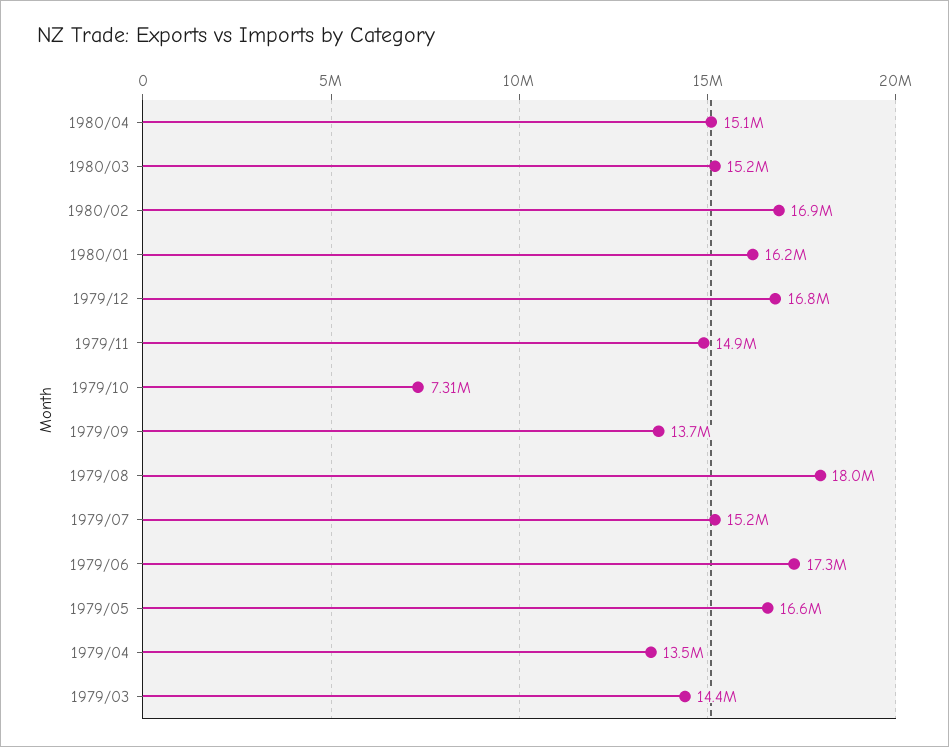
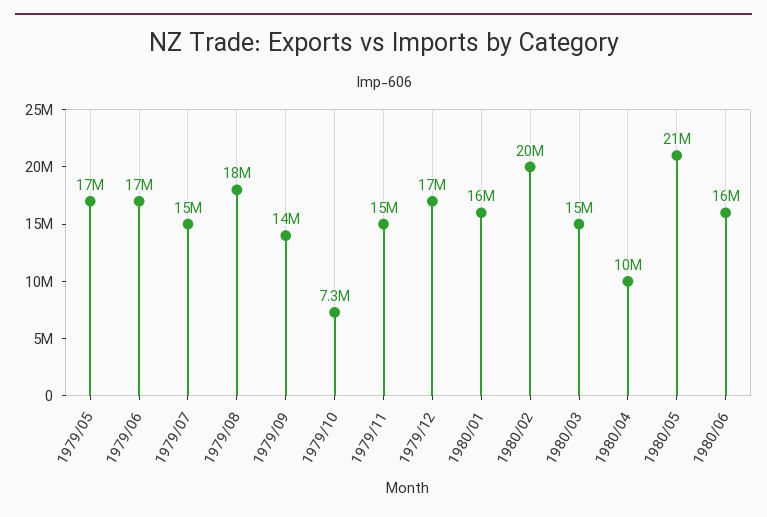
1980/04: 15100000 -> 10000000
1980/02: 16900000 -> 20000000
1979/04: 13500000 -> none
1979/03: 14400000 -> none
1980/05: none -> 21000000
1980/06: none -> 16000000

